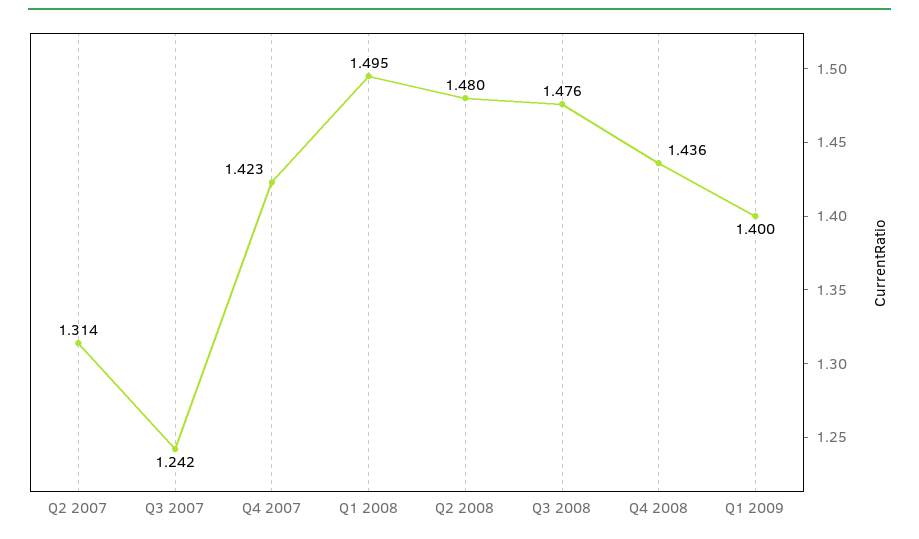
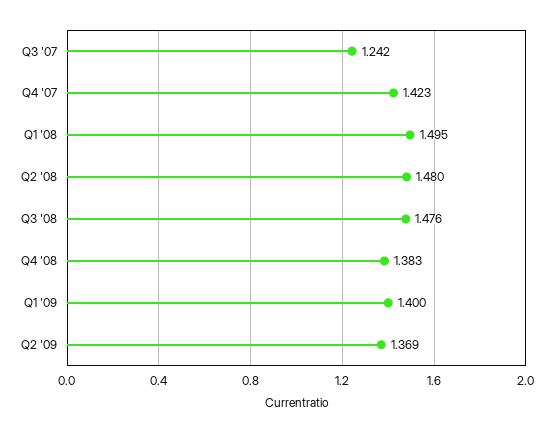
Q2 2007: 1.314 -> none
Q4 2008: 1.436 -> 1.383
Q2 '09: none -> 1.369

